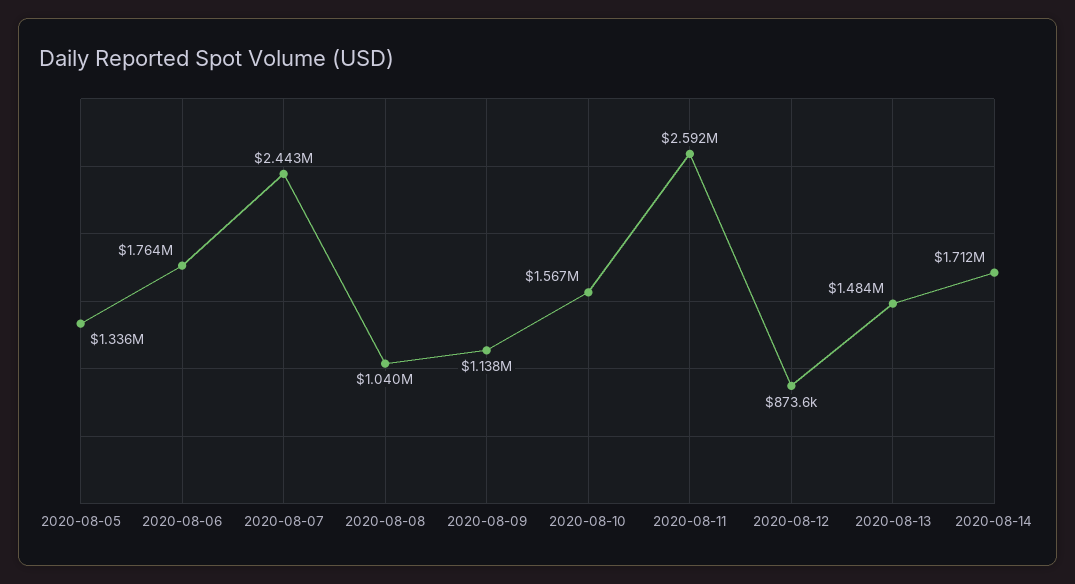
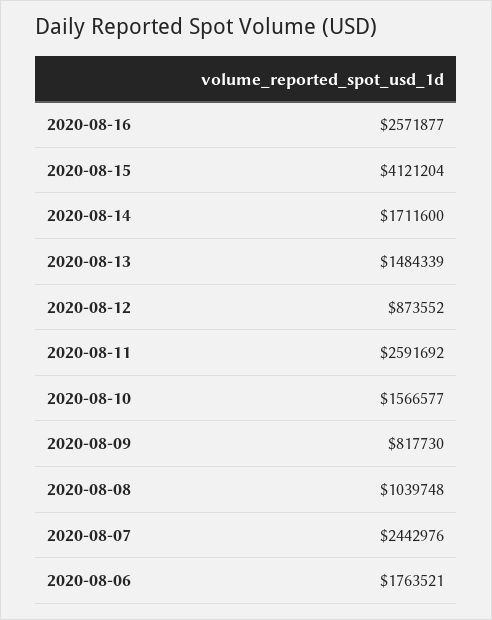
2020-08-05: 1336000 -> none
2020-08-09: 1138000 -> 817730
2020-08-16: none -> 2571877
2020-08-15: none -> 4121204

